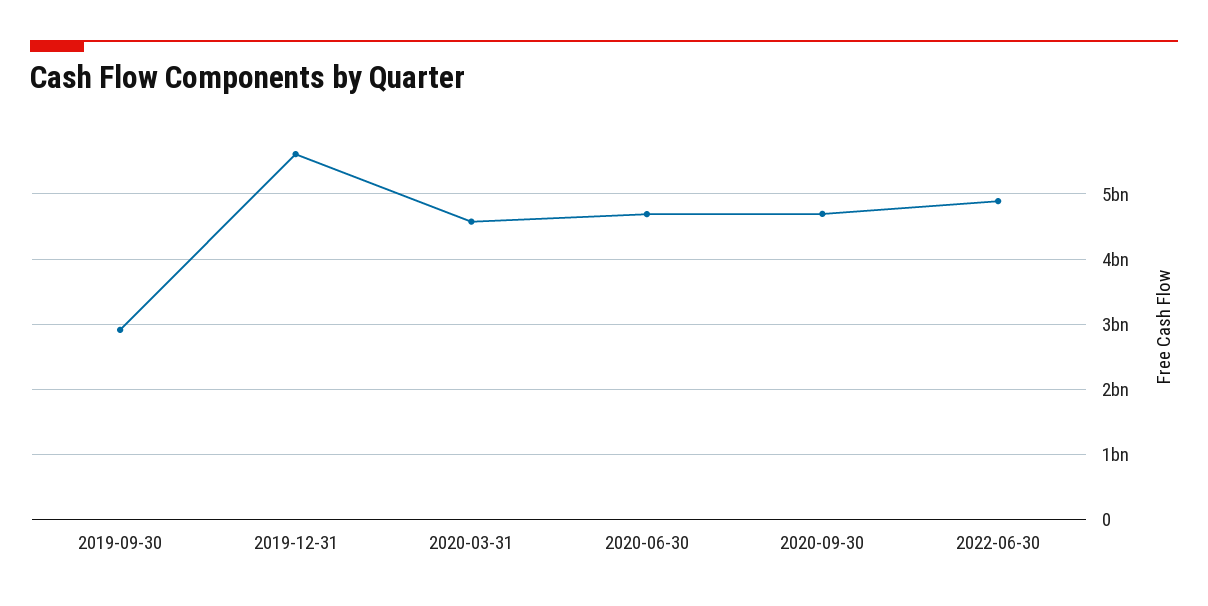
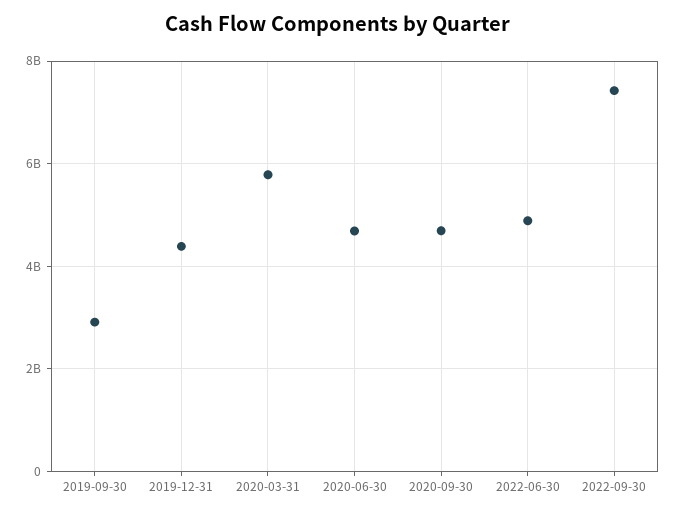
2019-12-31: 5600000000 -> 4400000000
2020-03-31: 4600000000 -> 5800000000
2022-09-30: none -> 7400000000

